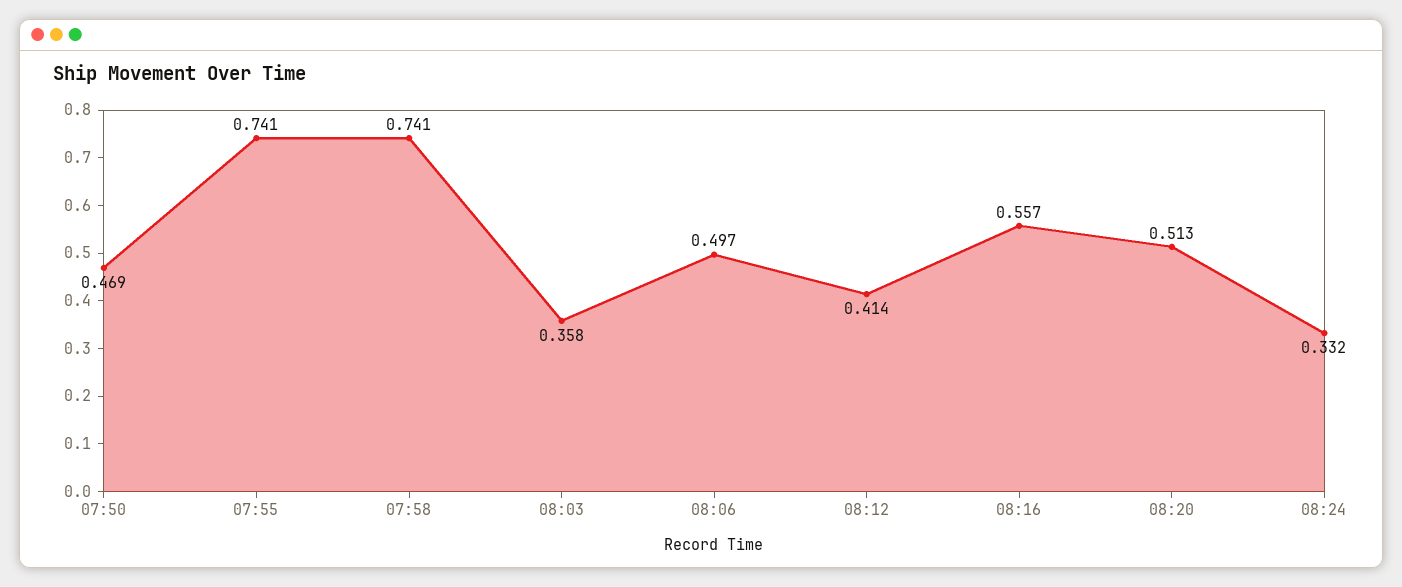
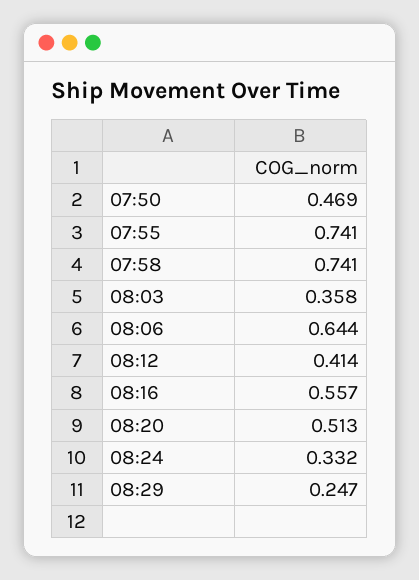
08:06: 0.497 -> 0.644
08:29: none -> 0.247

